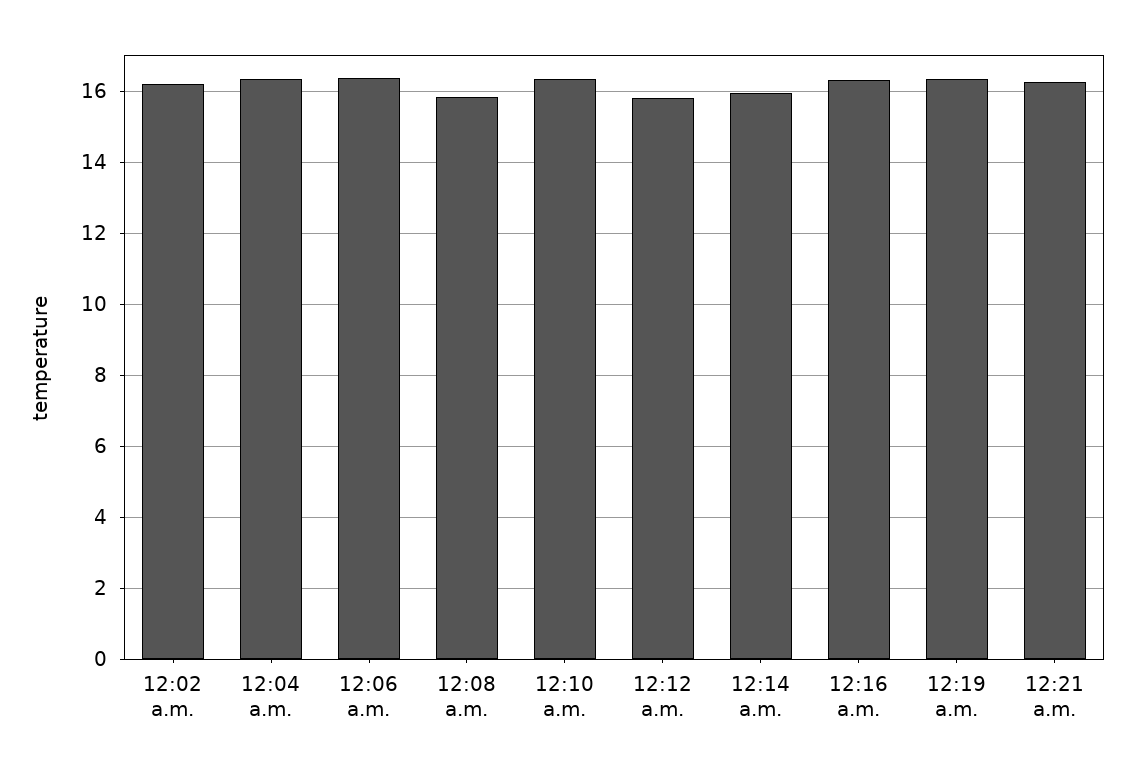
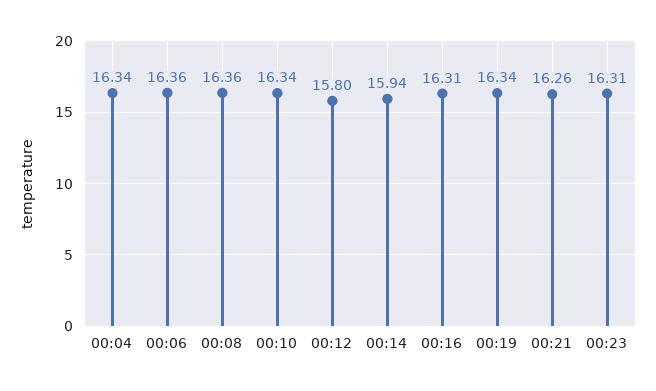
12:02 a.m.: 16.2 -> none
12:08 a.m.: 15.8 -> 16.36
00:23: none -> 16.31

